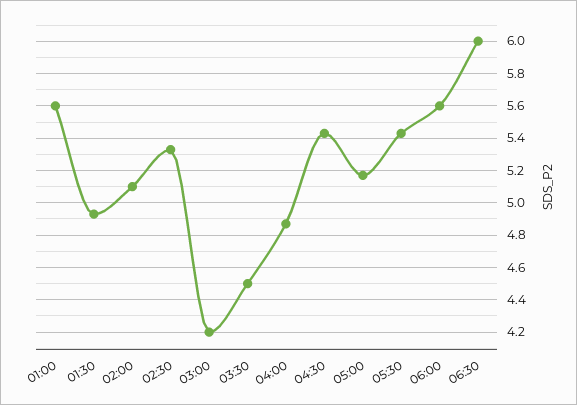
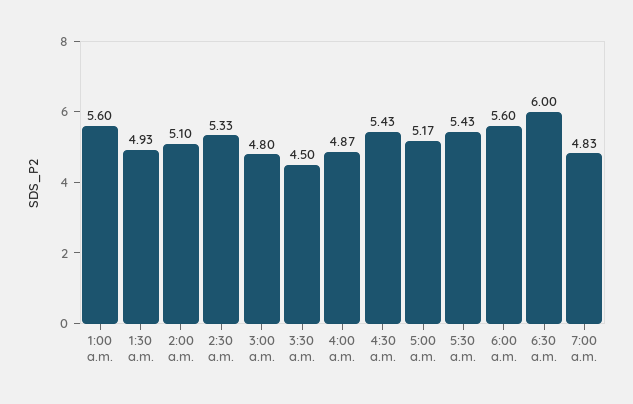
03:00: 4.2 -> 4.8
7:00 a.m.: none -> 4.83

